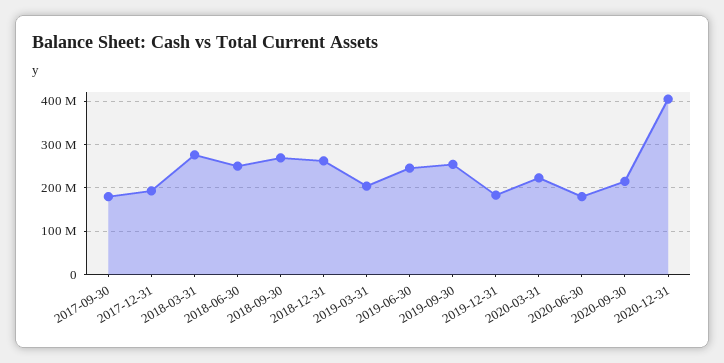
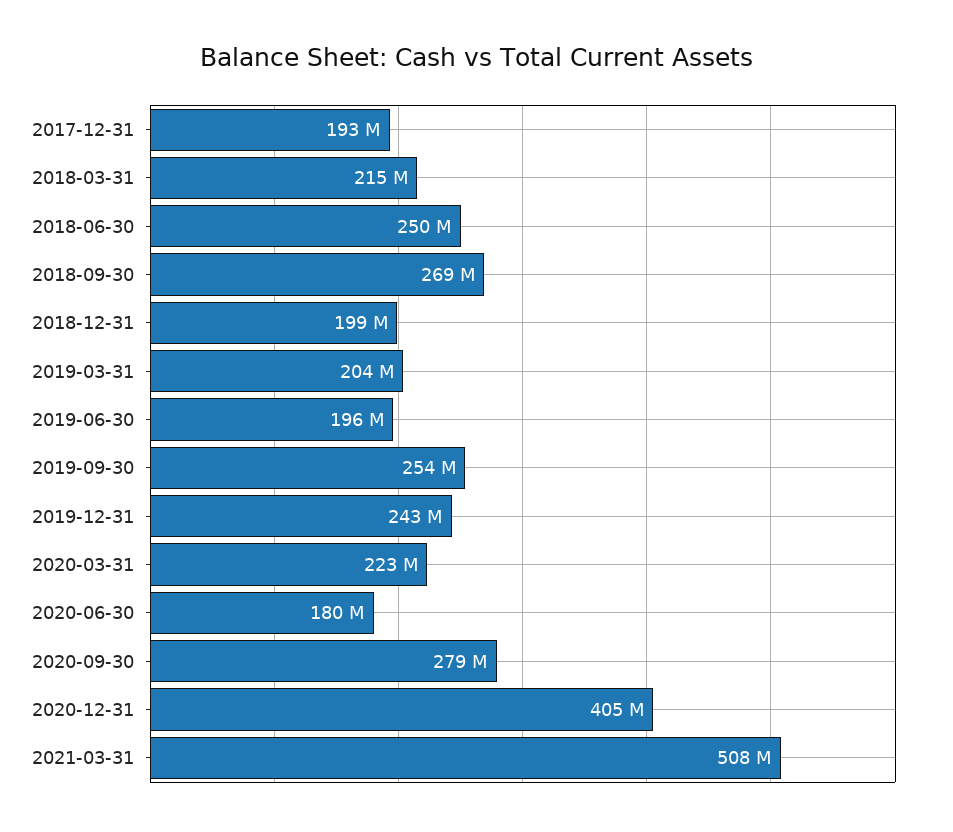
2017-09-30: 180000000 -> none
2018-03-31: 280000000 -> 215000000
2018-12-31: 260000000 -> 199000000
2019-06-30: 240000000 -> 196000000
2019-12-31: 180000000 -> 243000000
2020-09-30: 220000000 -> 279000000
2021-03-31: none -> 508000000

